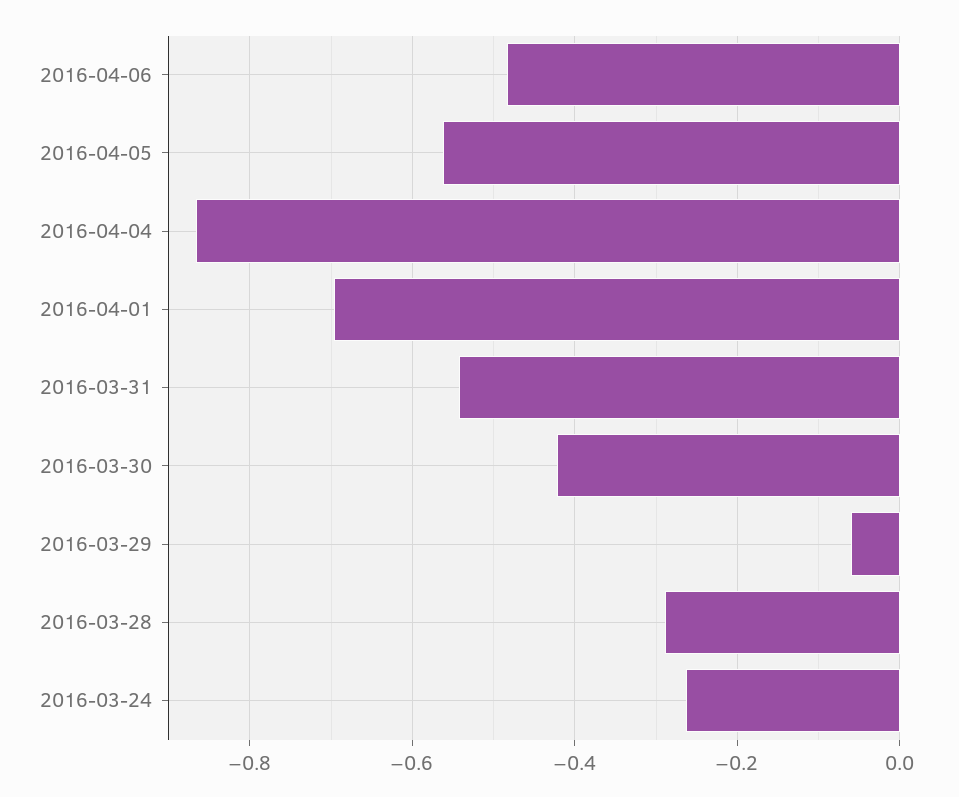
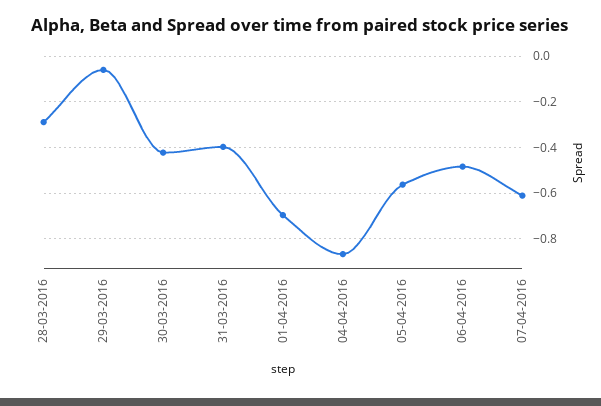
2016-03-31: -0.54 -> -0.4
2016-03-24: -0.26 -> none
07-04-2016: none -> -0.6

